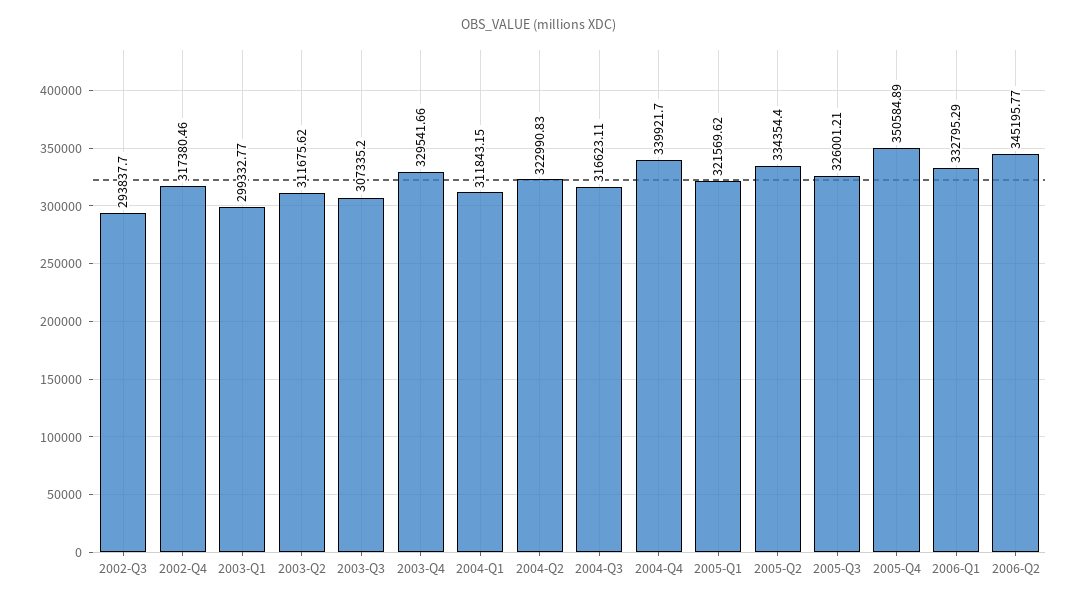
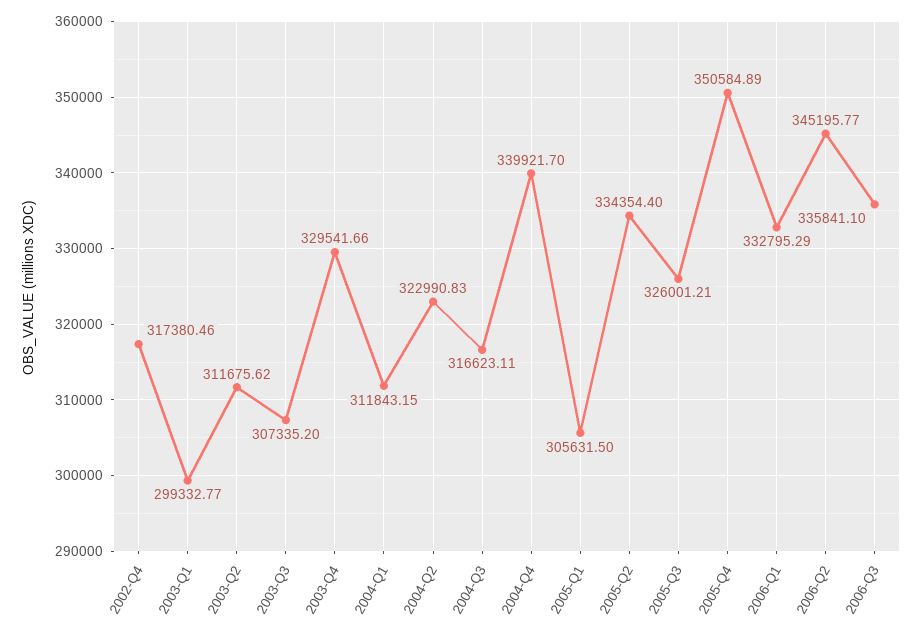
2002-Q3: 293837.7 -> none
2005-Q1: 321569.62 -> 305631.5
2006-Q3: none -> 335841.1

